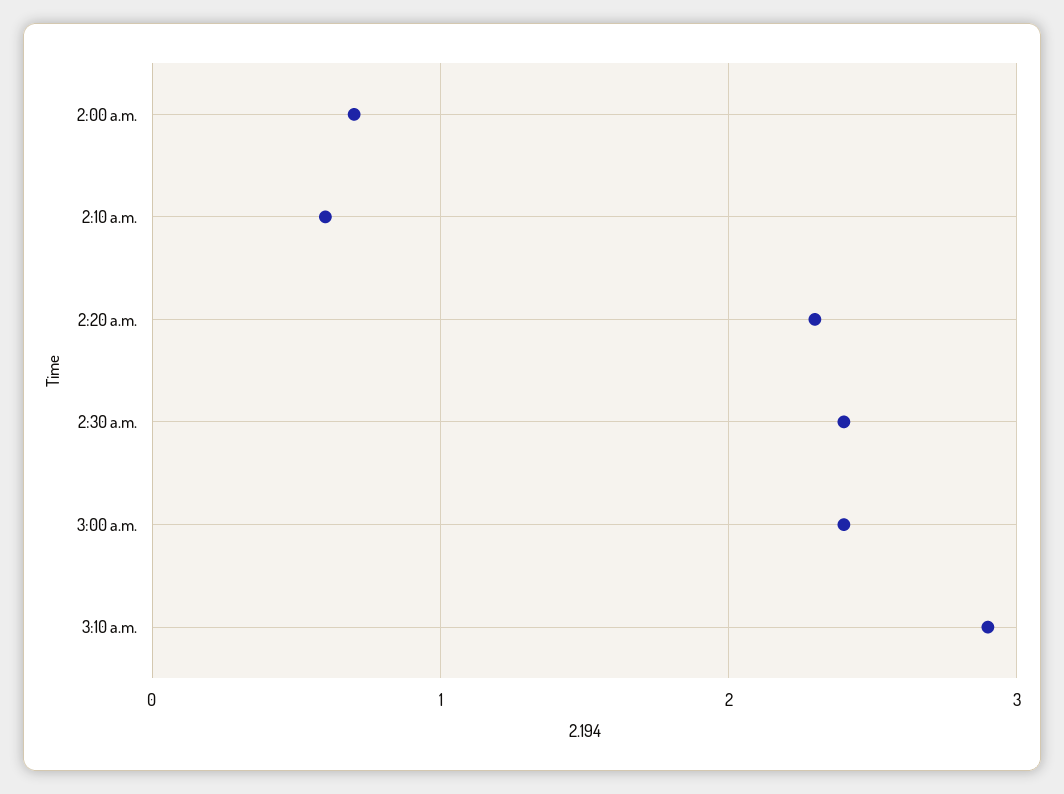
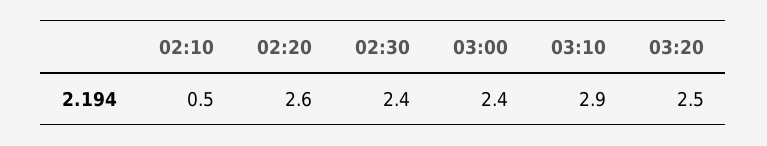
2:00 a.m.: 0.7 -> none
2:10 a.m.: 0.6 -> 0.5
2:20 a.m.: 2.3 -> 2.6
03:20: none -> 2.5

